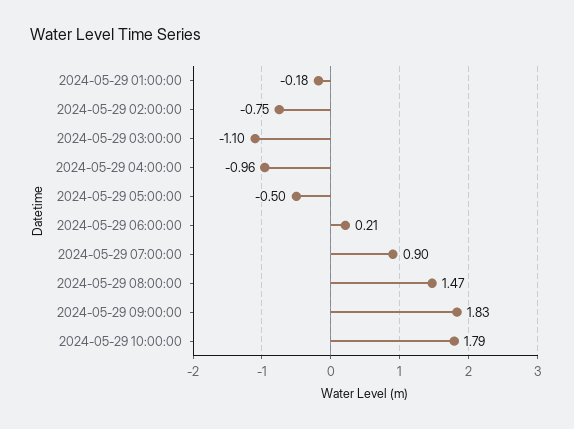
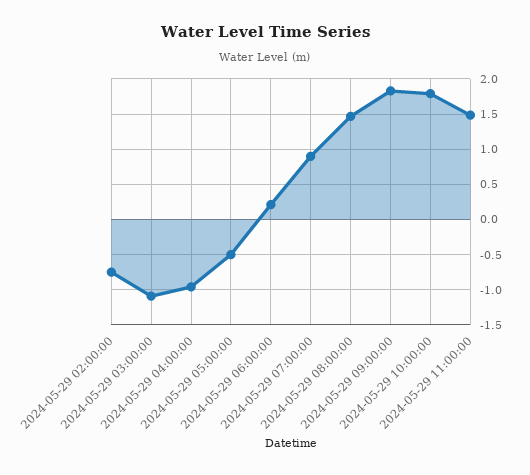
2024-05-29 01:00:00: -0.18 -> none
2024-05-29 11:00:00: none -> 1.5

